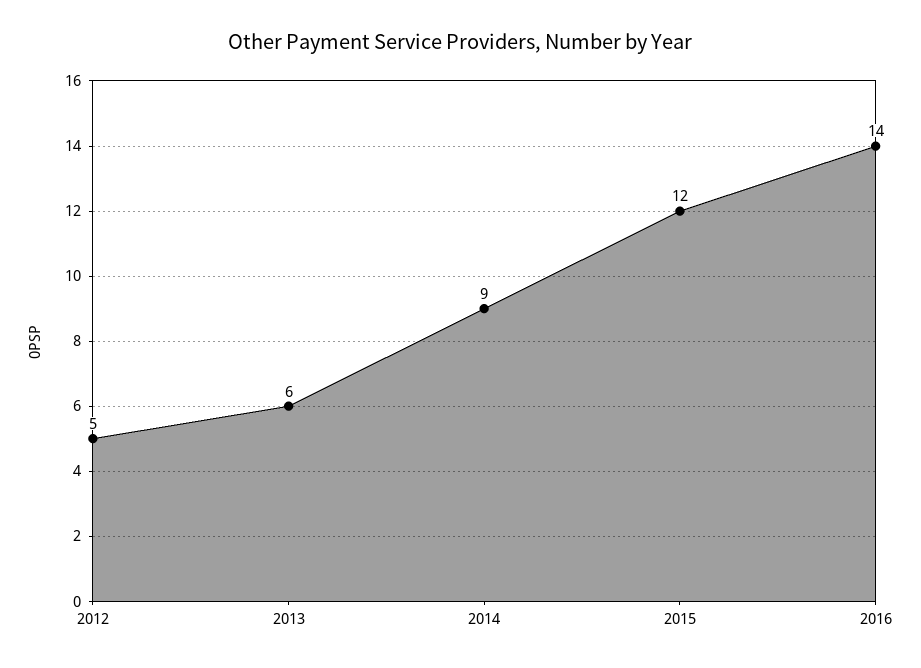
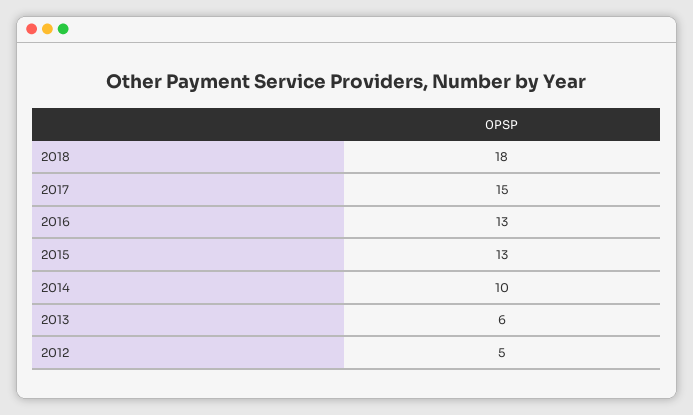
2014: 9 -> 10
2015: 12 -> 13
2016: 14 -> 13
2018: none -> 18
2017: none -> 15

